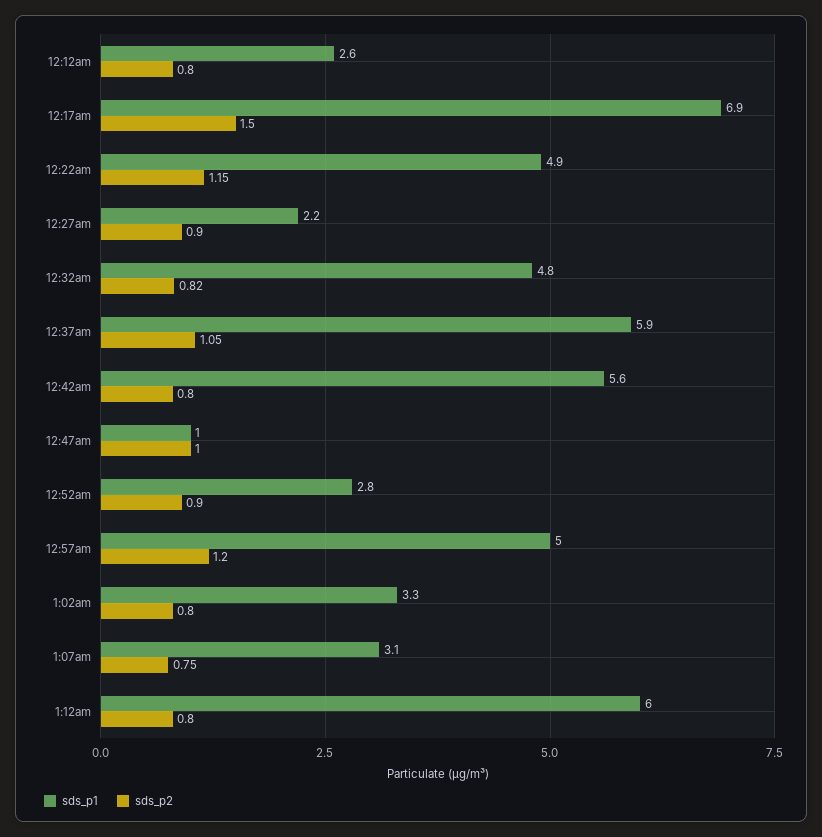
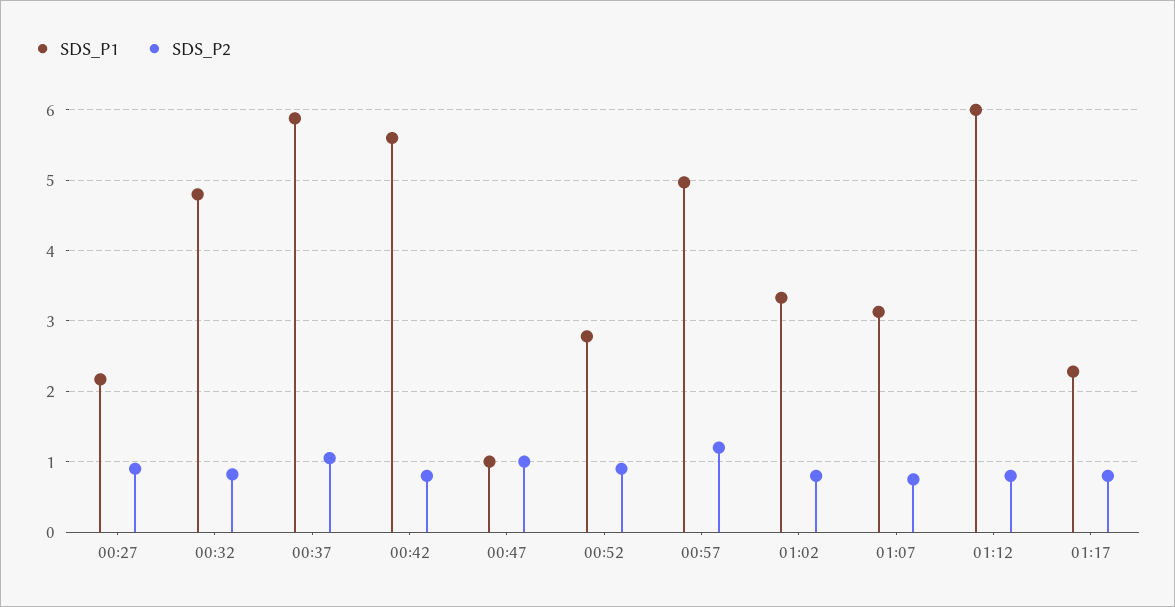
sds_p1, 12:12am: 2.6 -> none
sds_p2, 12:12am: 0.8 -> none
sds_p1, 12:17am: 6.9 -> none
sds_p2, 12:17am: 1.5 -> none
sds_p1, 12:22am: 4.9 -> none
sds_p2, 12:22am: 1.15 -> none
sds_p1, 01:17: none -> 2.3
sds_p2, 01:17: none -> 0.8

